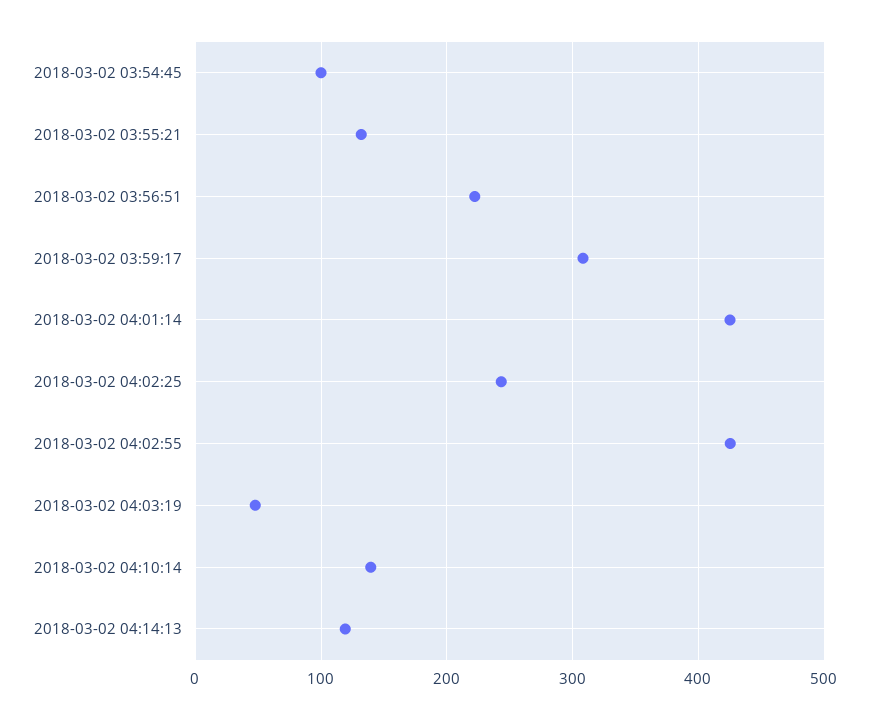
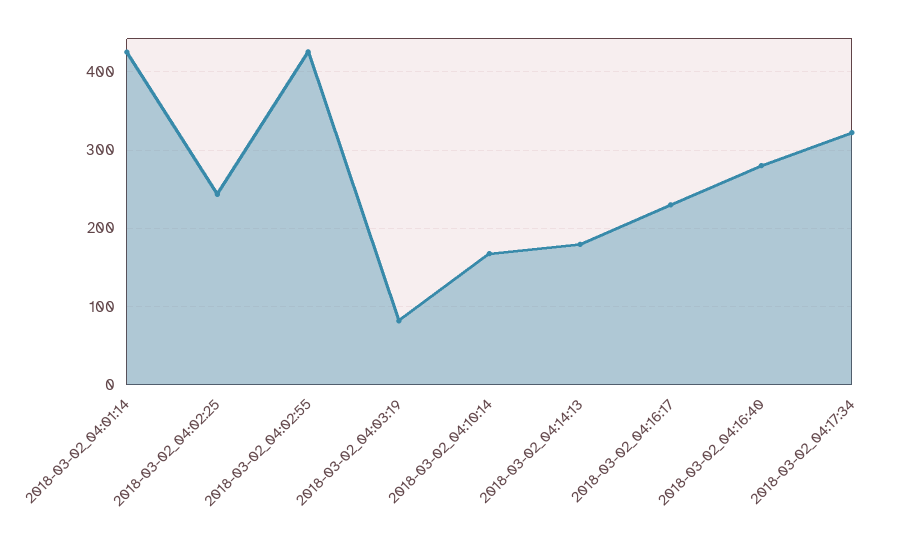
2018-03-02 03:54:45: 100 -> none
2018-03-02 03:55:21: 130 -> none
2018-03-02 03:56:51: 220 -> none
2018-03-02 03:59:17: 310 -> none
2018-03-02 04:03:19: 50 -> 80
2018-03-02 04:10:14: 140 -> 170
2018-03-02 04:14:13: 120 -> 180
2018-03-02_04:16:17: none -> 230
2018-03-02_04:16:40: none -> 280
2018-03-02_04:17:34: none -> 320

